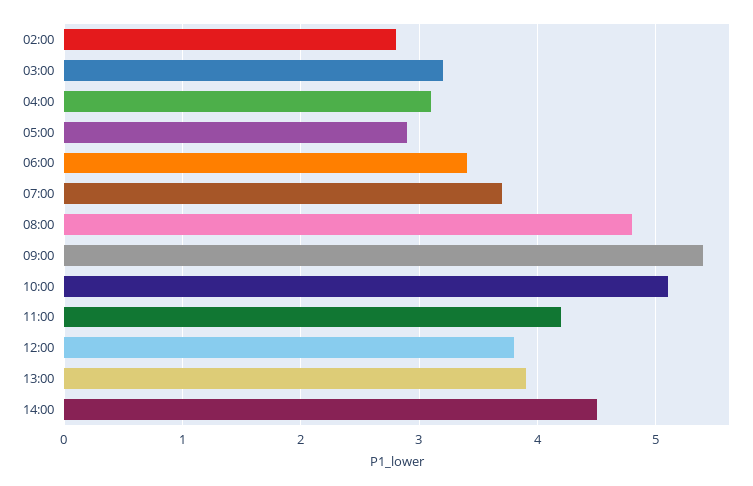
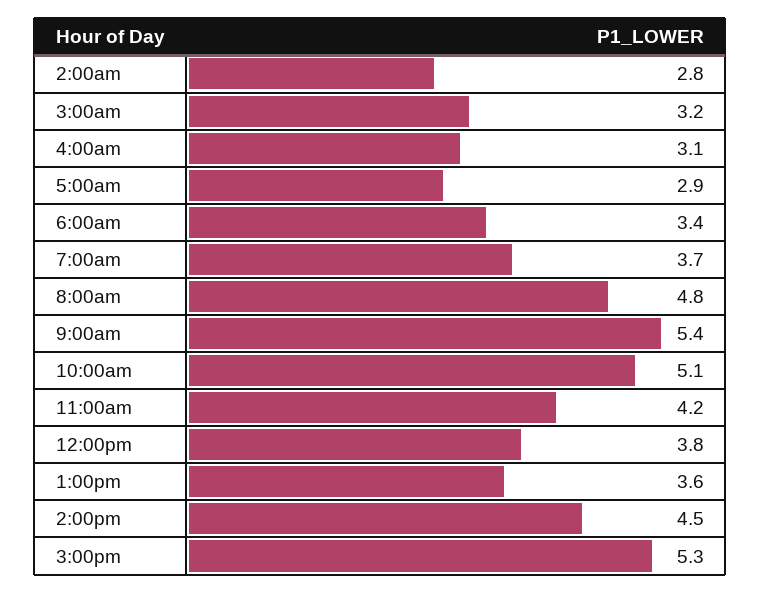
13:00: 3.9 -> 3.6
3:00pm: none -> 5.3

